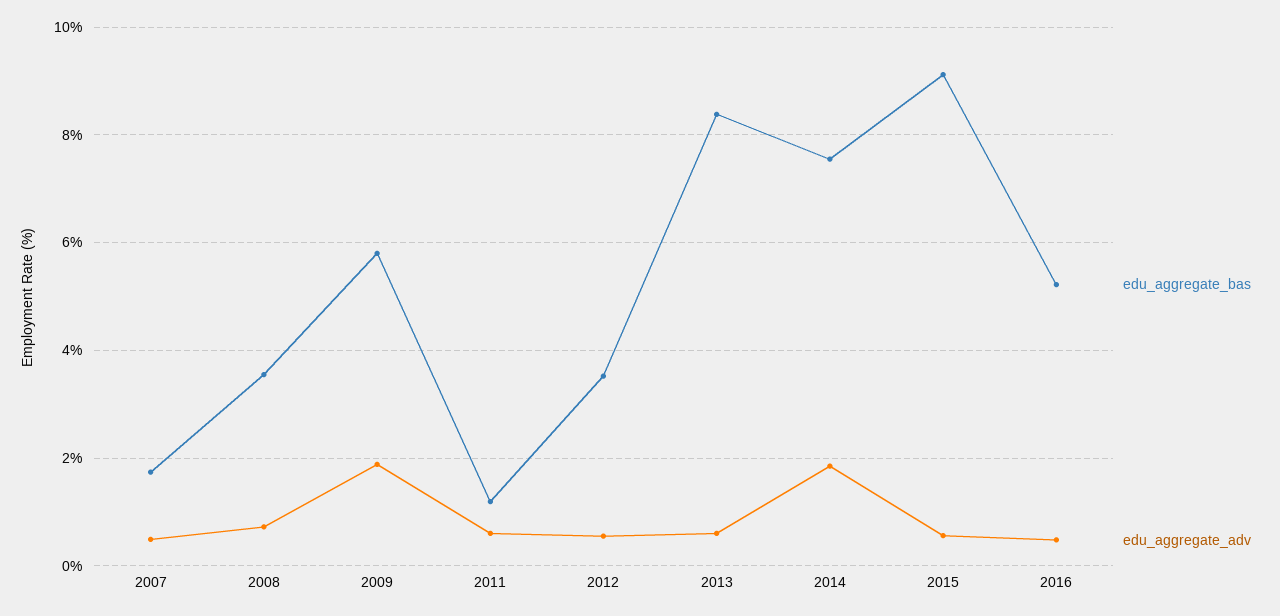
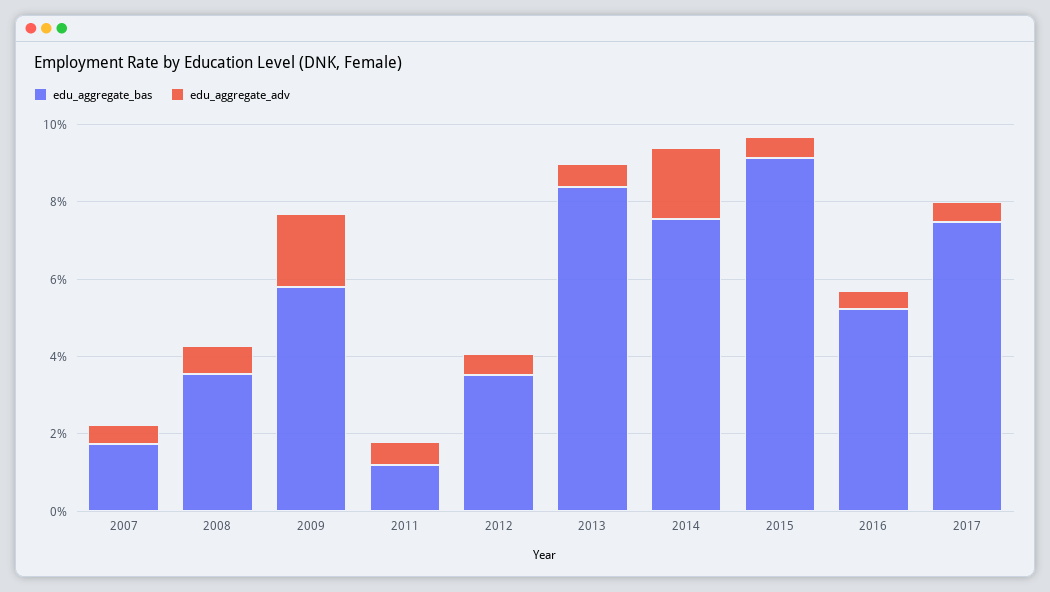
edu_aggregate_bas, 2017: none -> 7.5
edu_aggregate_adv, 2017: none -> 0.5

